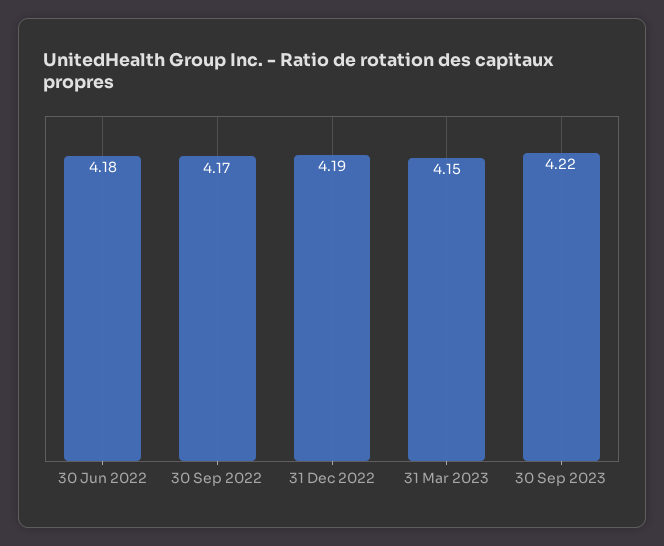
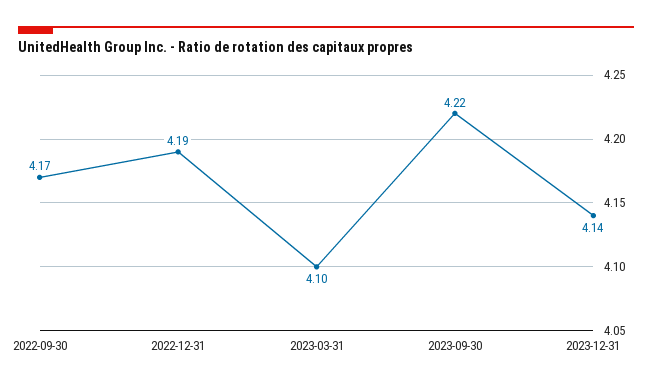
30 Jun 2022: 4.18 -> none
31 Mar 2023: 4.15 -> 4.1
2023-12-31: none -> 4.14

